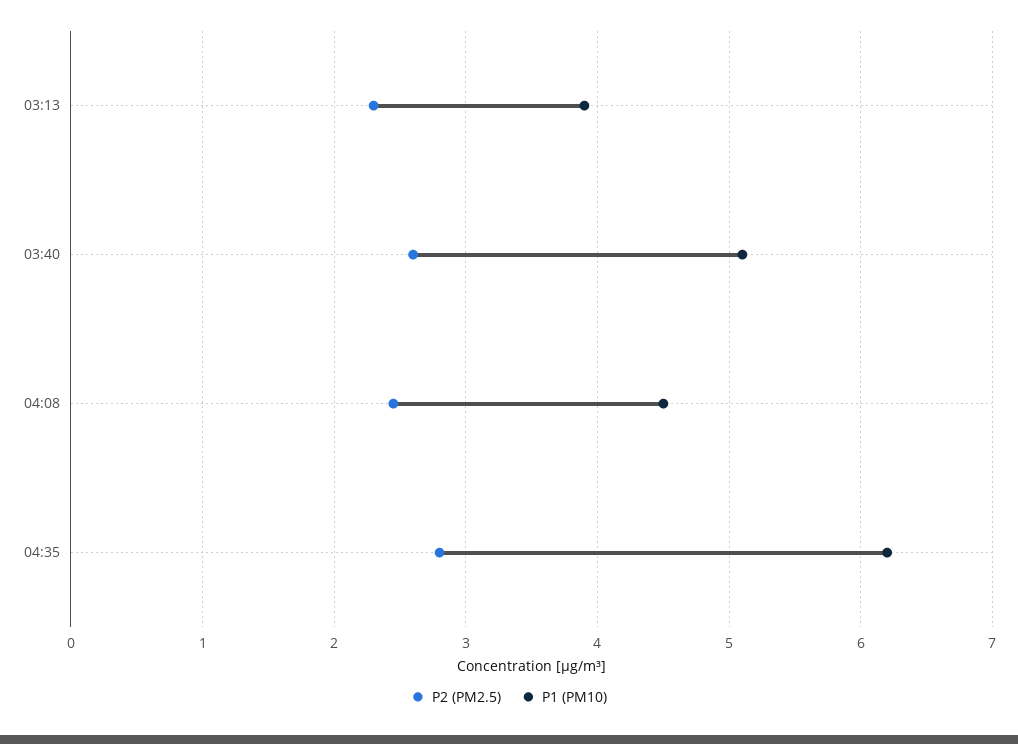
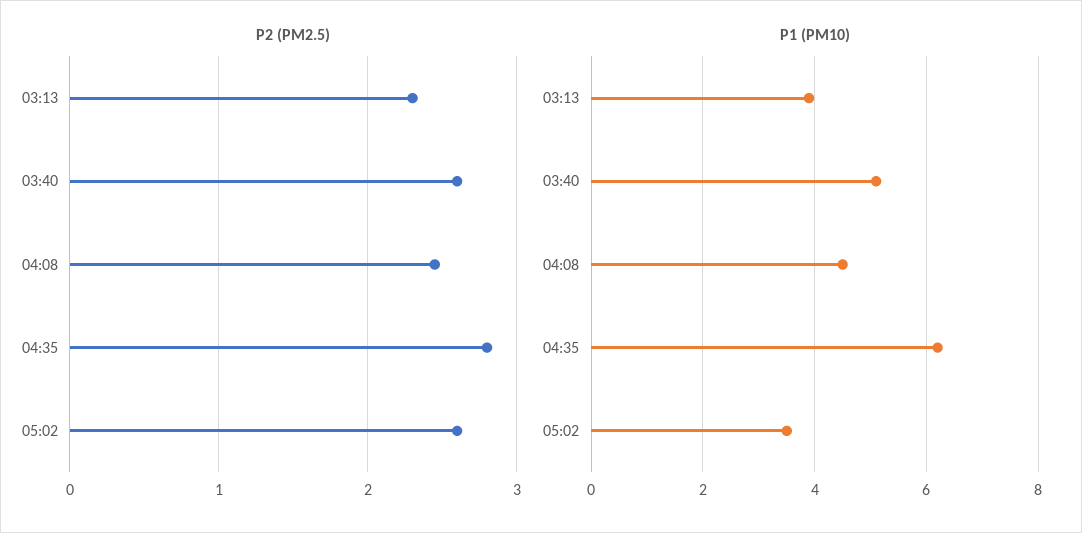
P2 (PM2.5), 05:02: none -> 2.6
P1 (PM10), 05:02: none -> 3.5

